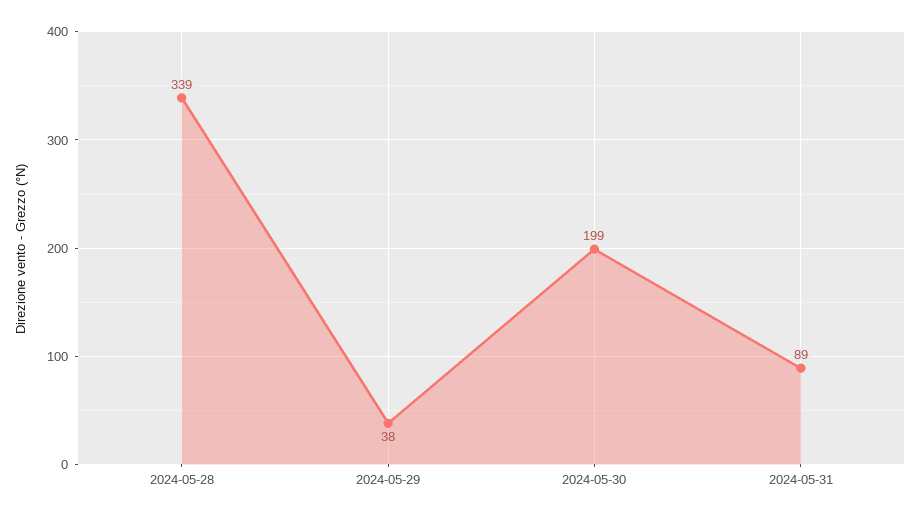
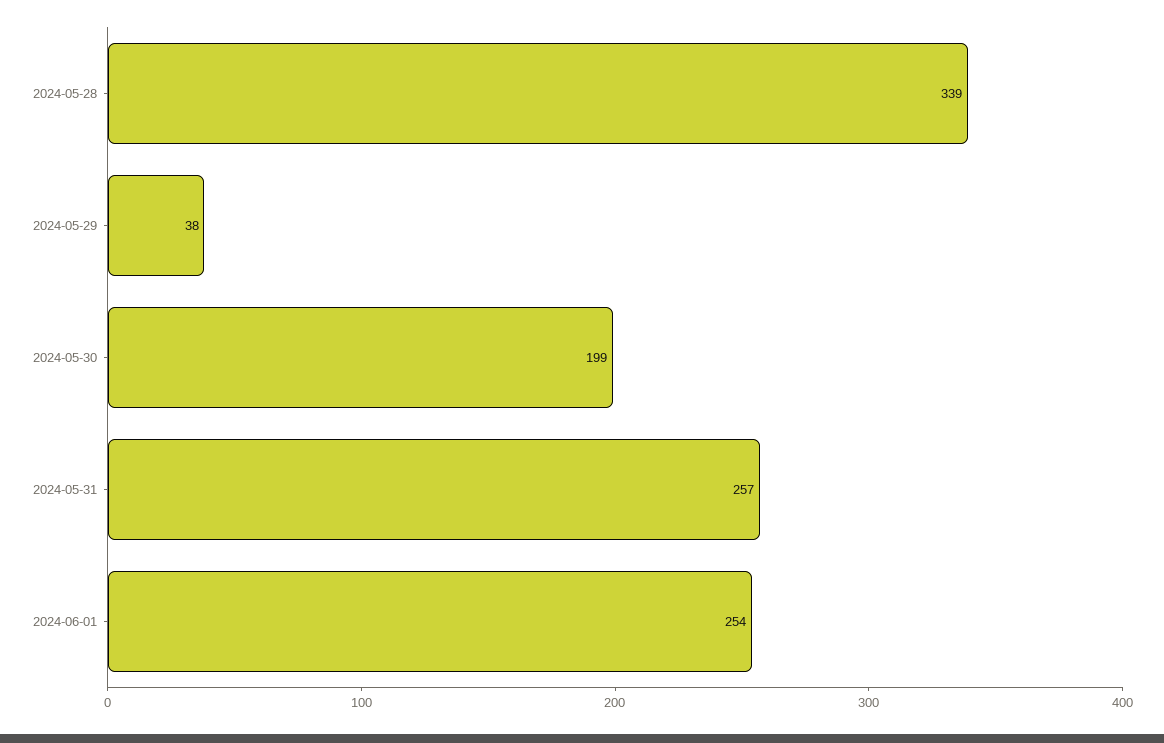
2024-05-31: 89 -> 257
2024-06-01: none -> 254

